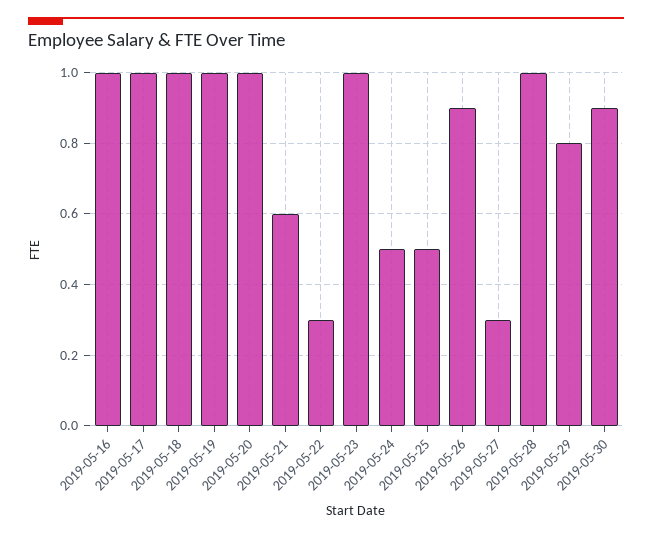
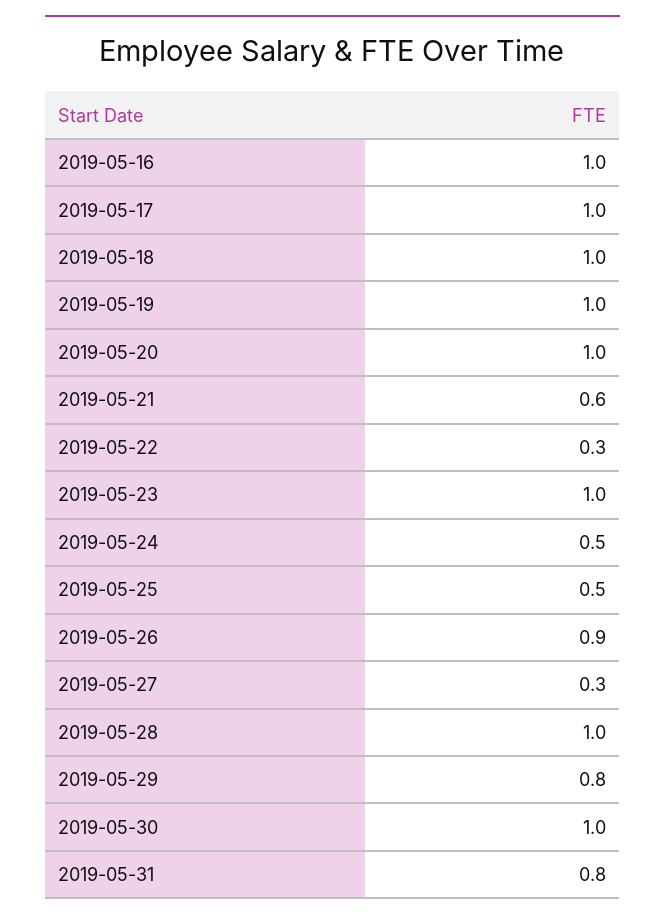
2019-05-30: 0.9 -> 1
2019-05-31: none -> 0.8

